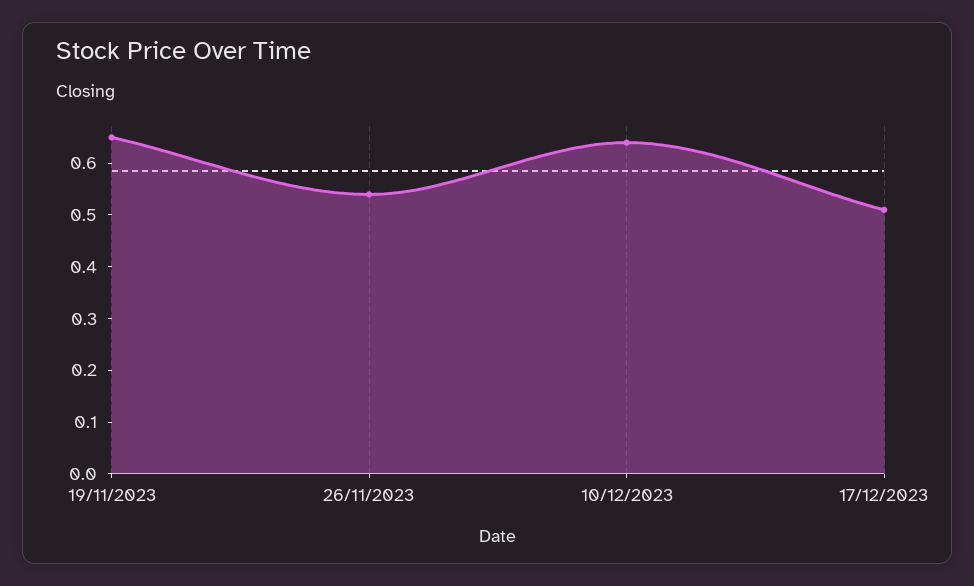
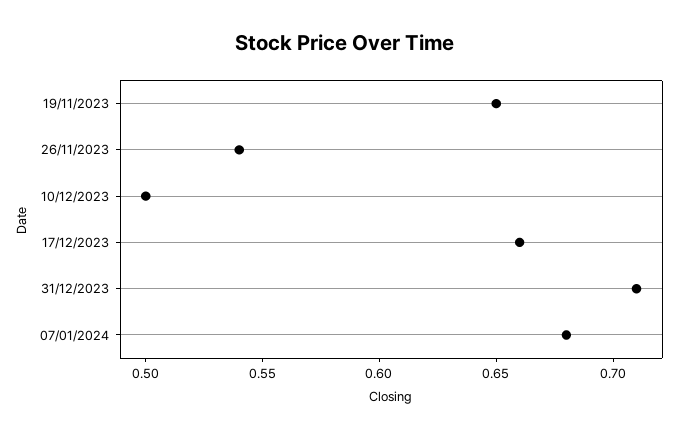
10/12/2023: 0.65 -> 0.5
17/12/2023: 0.5 -> 0.66
31/12/2023: none -> 0.71
07/01/2024: none -> 0.68

